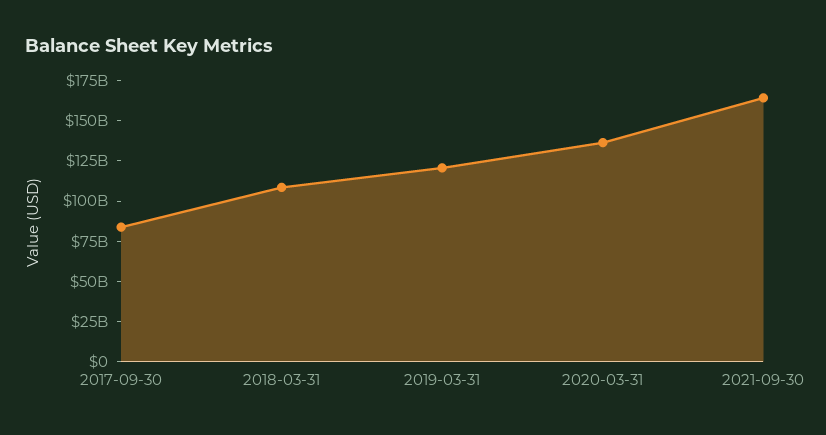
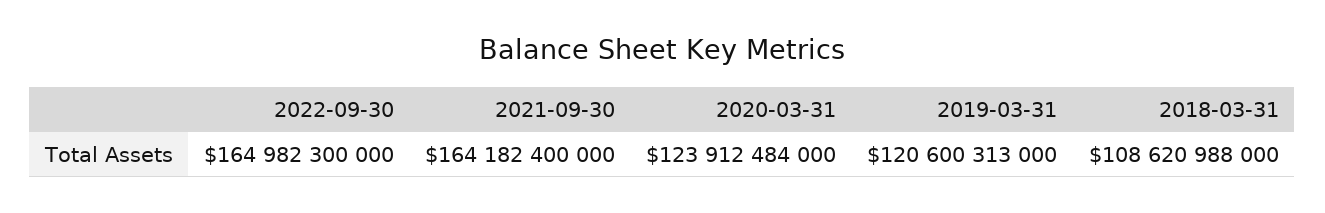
2017-09-30: 85000000000 -> none
2020-03-31: 135000000000 -> 123912484000
2022-09-30: none -> 164982300000

